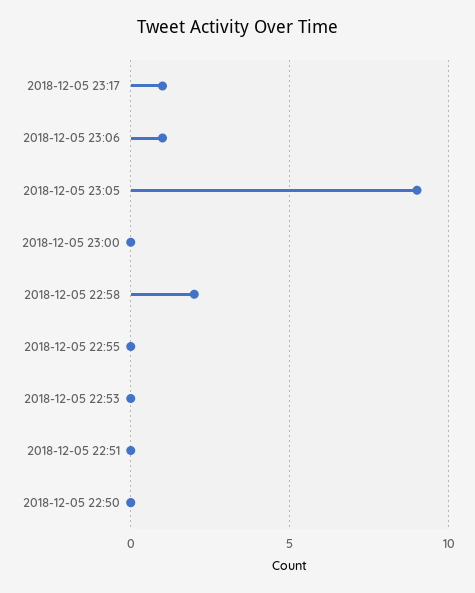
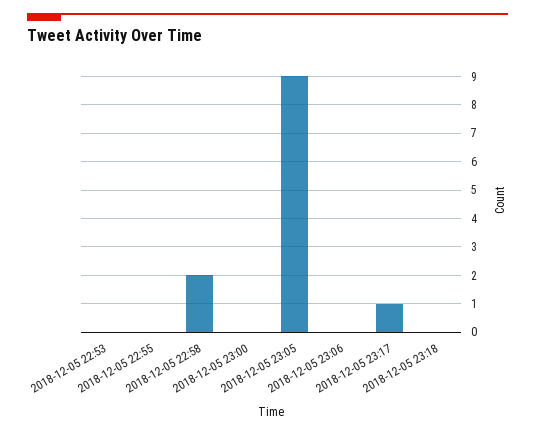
2018-12-05 23:06: 1 -> 0
2018-12-05 22:51: 0 -> none
2018-12-05 22:50: 0 -> none
2018-12-05 23:18: none -> 0

